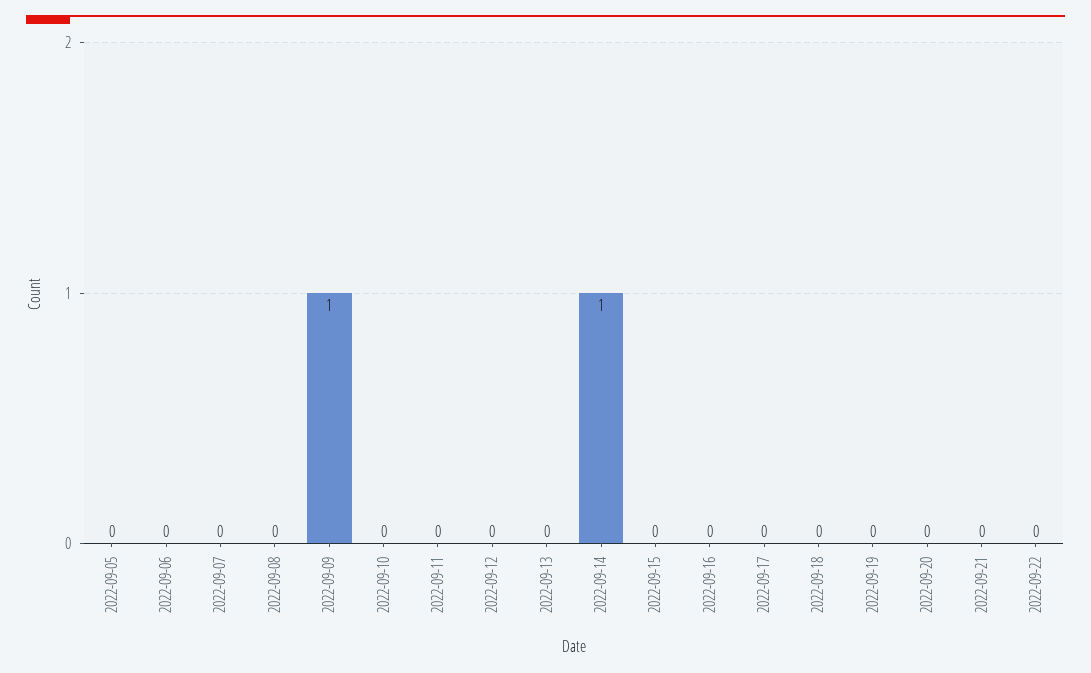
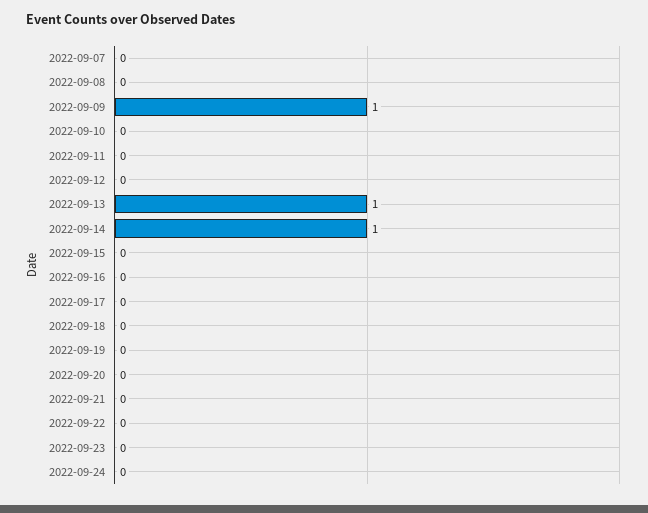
2022-09-05: 0 -> none
2022-09-06: 0 -> none
2022-09-13: 0 -> 1
2022-09-23: none -> 0
2022-09-24: none -> 0

